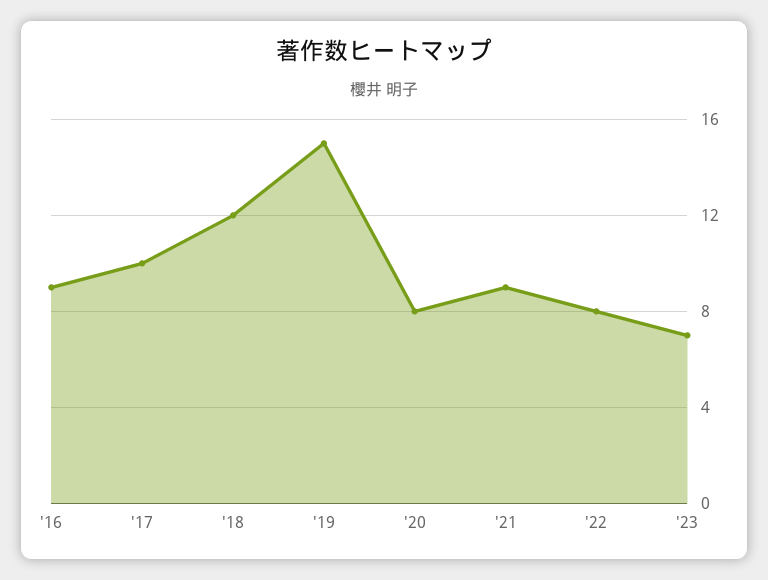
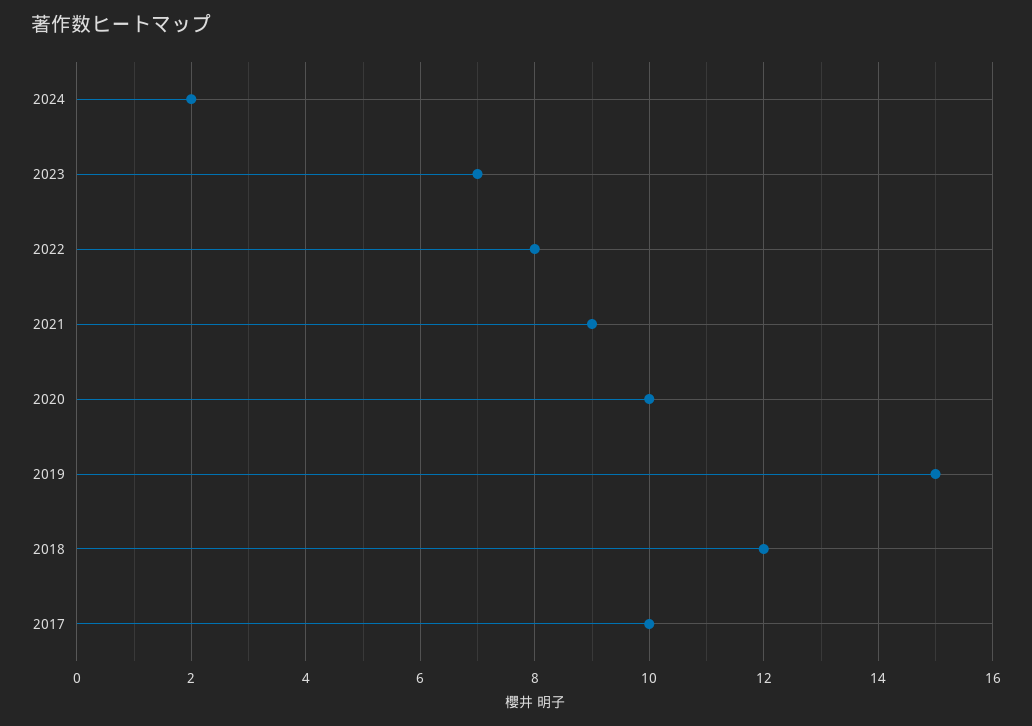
'16: 9 -> none
'20: 8 -> 10
2024: none -> 2

